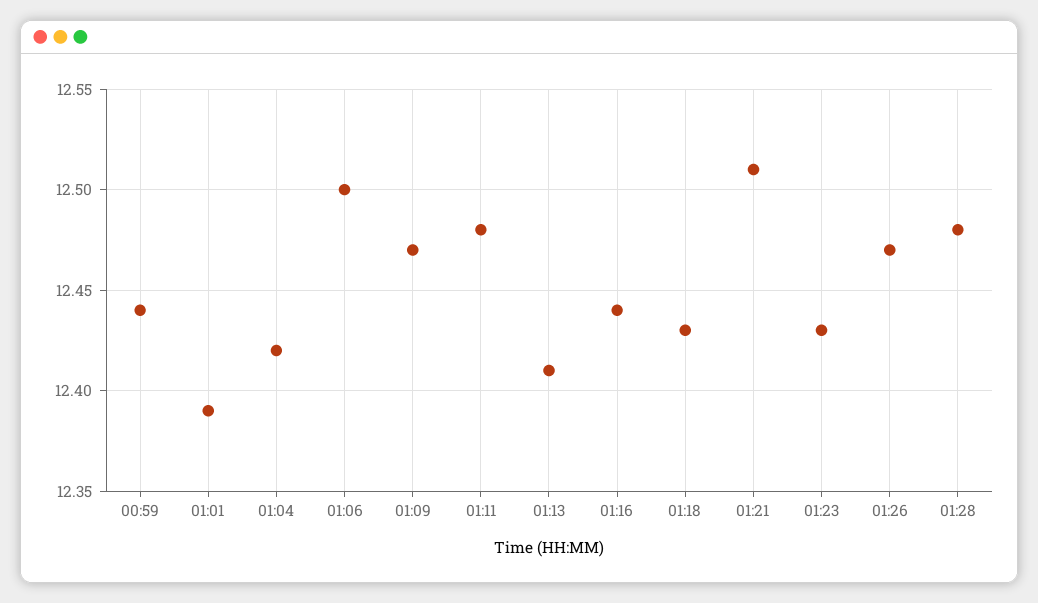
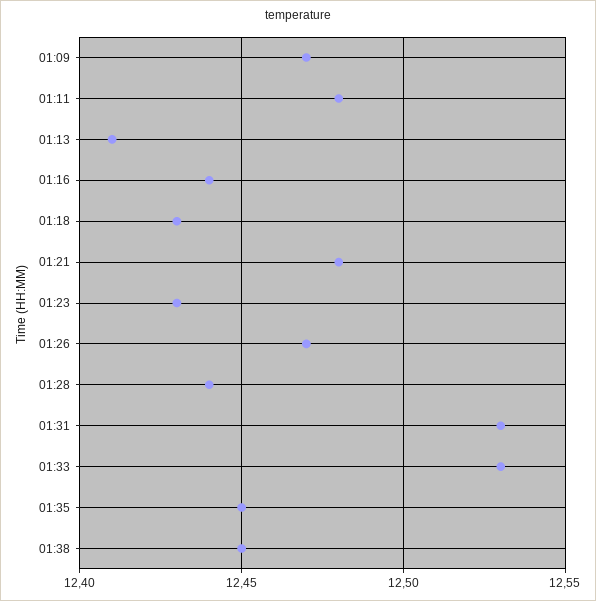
00:59: 12.44 -> none
01:01: 12.39 -> none
01:04: 12.42 -> none
01:06: 12.5 -> none
01:21: 12.51 -> 12.48
01:28: 12.48 -> 12.44
01:31: none -> 12.53
01:33: none -> 12.53
01:35: none -> 12.45
01:38: none -> 12.45

